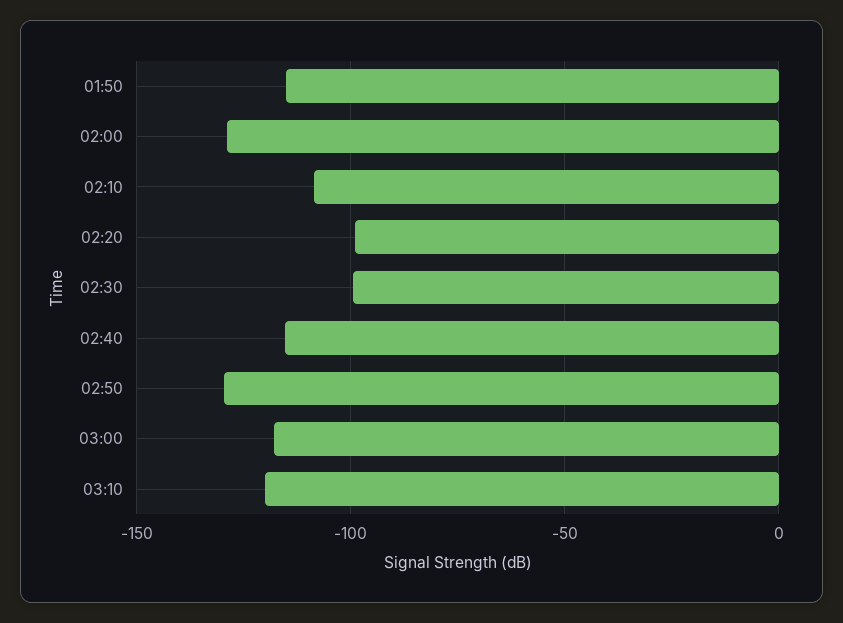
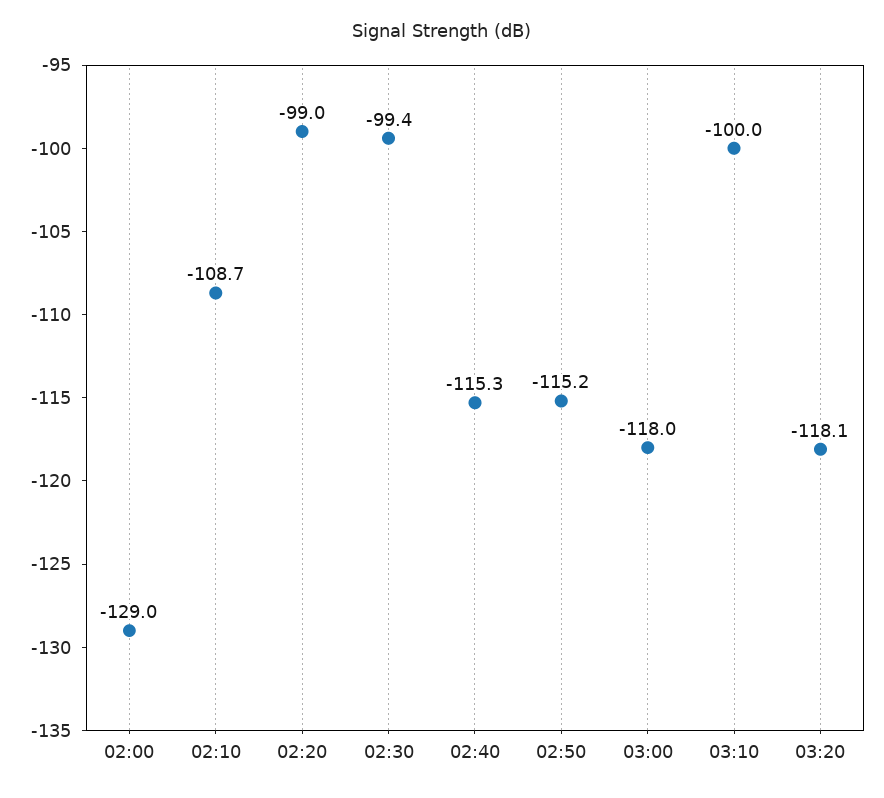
01:50: -115 -> none
02:50: -130 -> -115.2
03:10: -120 -> -100
03:20: none -> -118.1

